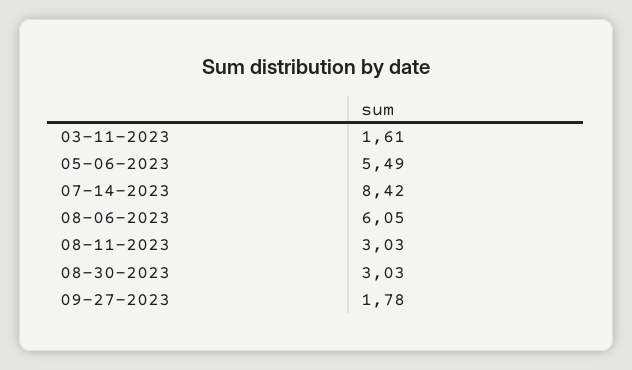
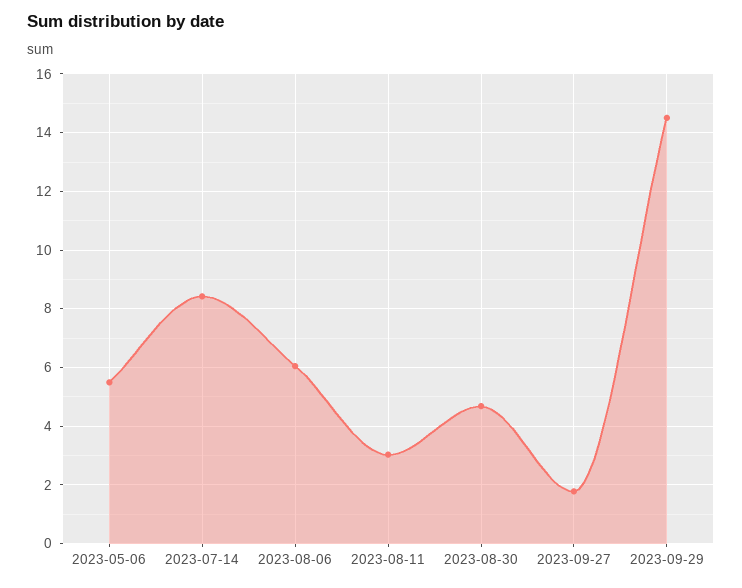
03-11-2023: 1.61 -> none
08-30-2023: 3.03 -> 4.75
2023-09-29: none -> 14.5

